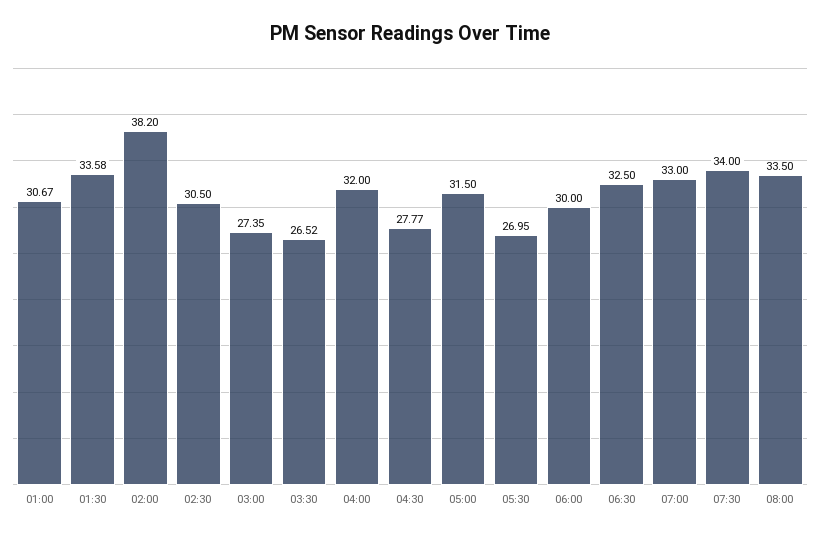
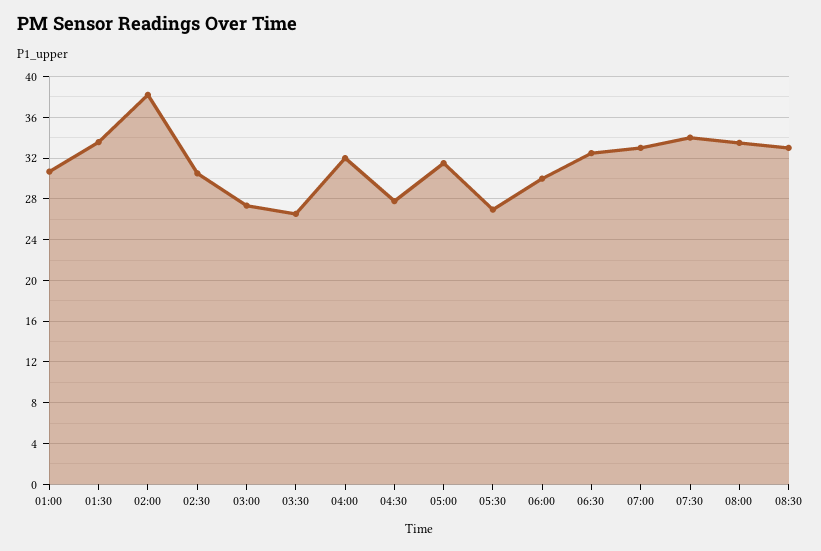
08:30: none -> 33

